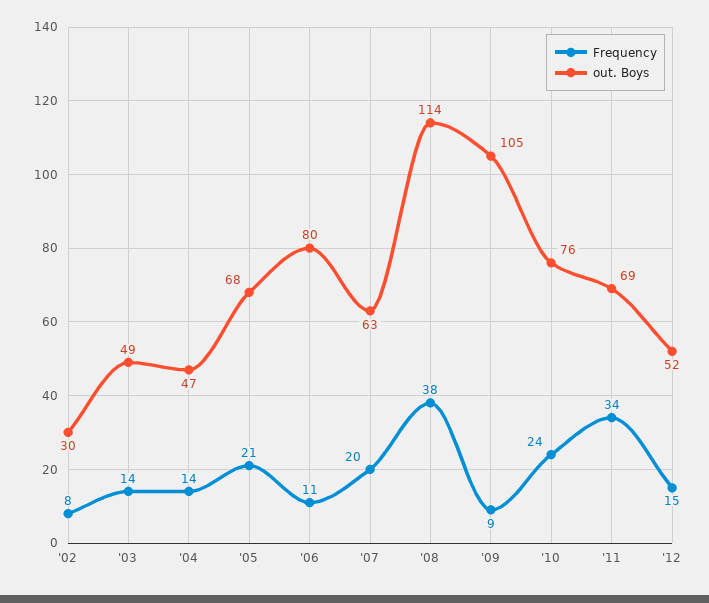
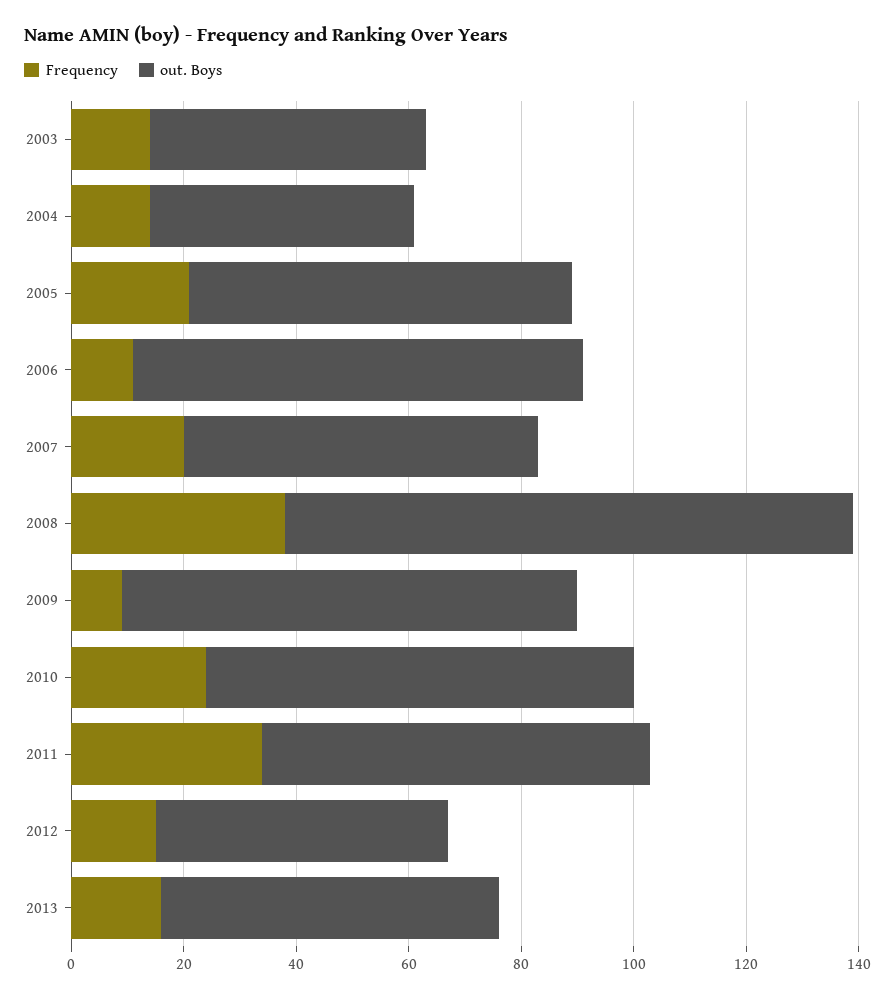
Frequency, '02: 8 -> none
out. Boys, '02: 30 -> none
out. Boys, '08: 114 -> 100
out. Boys, '09: 105 -> 80
Frequency, 2013: none -> 15
out. Boys, 2013: none -> 60

